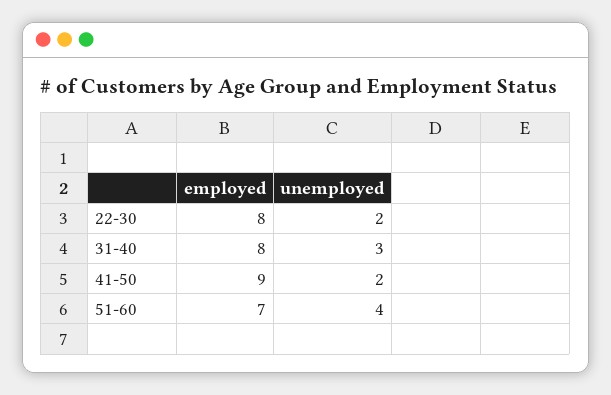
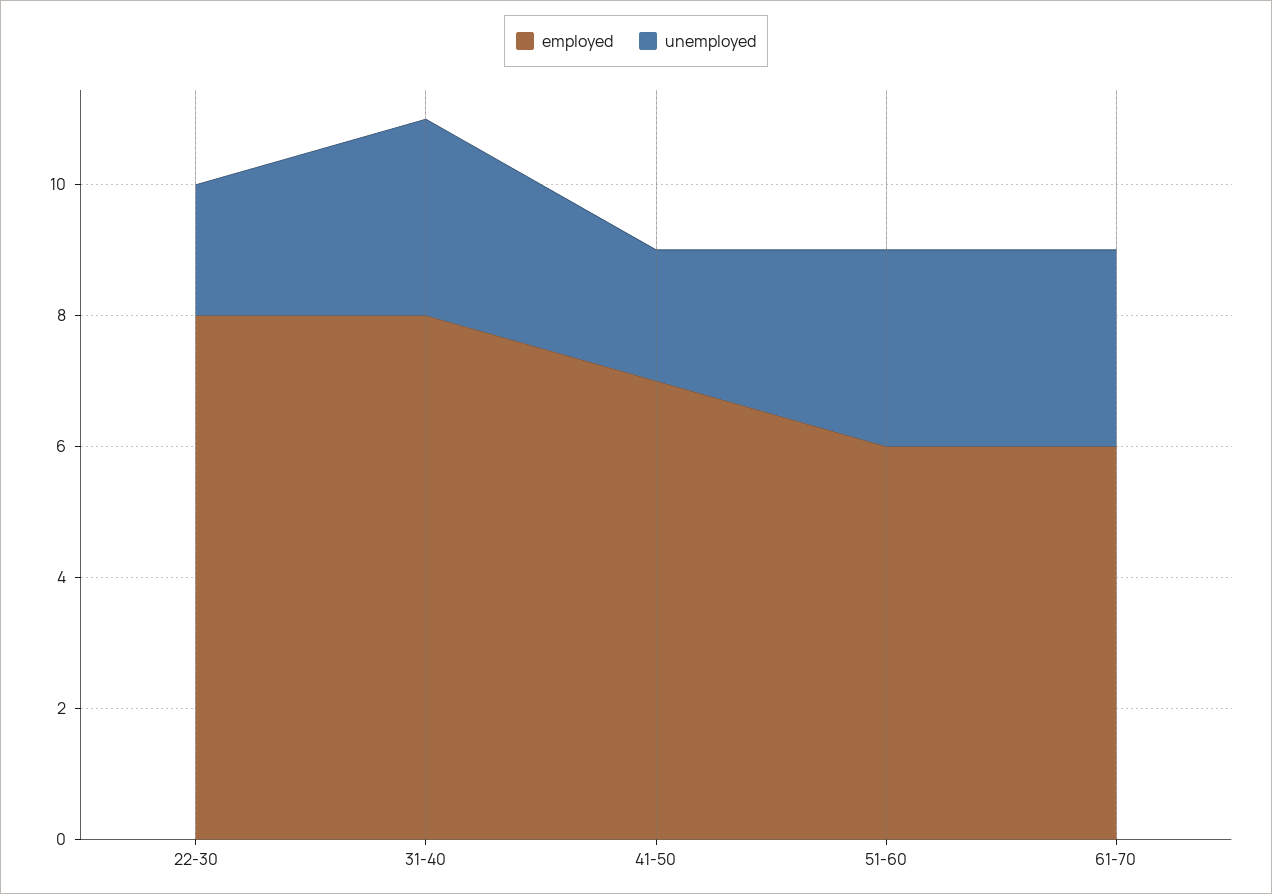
employed, 41-50: 9 -> 7
employed, 51-60: 7 -> 6
unemployed, 51-60: 4 -> 3
employed, 61-70: none -> 6
unemployed, 61-70: none -> 3

